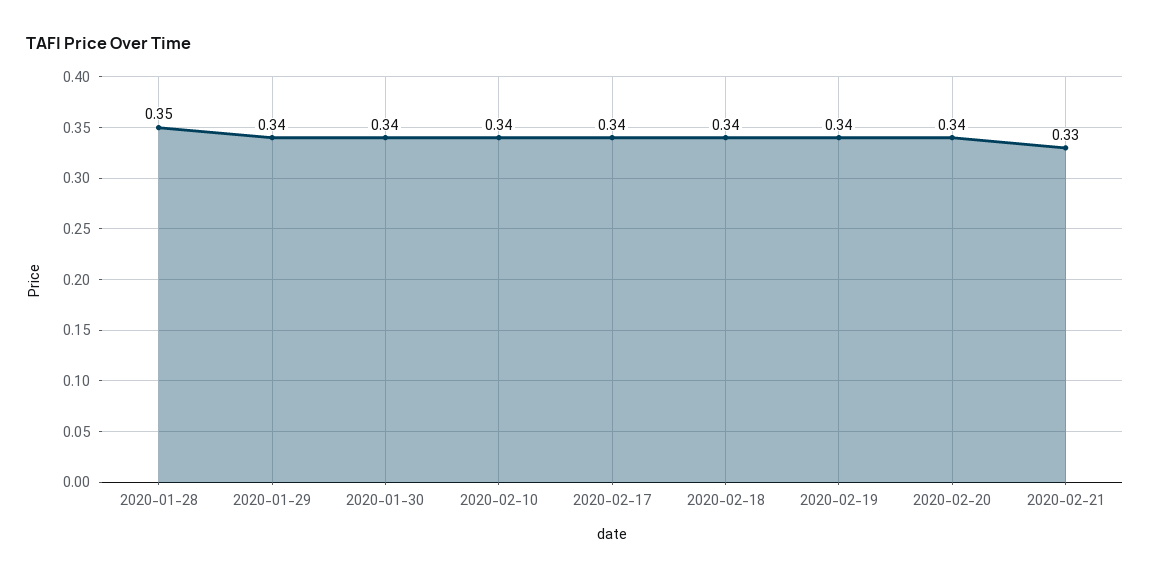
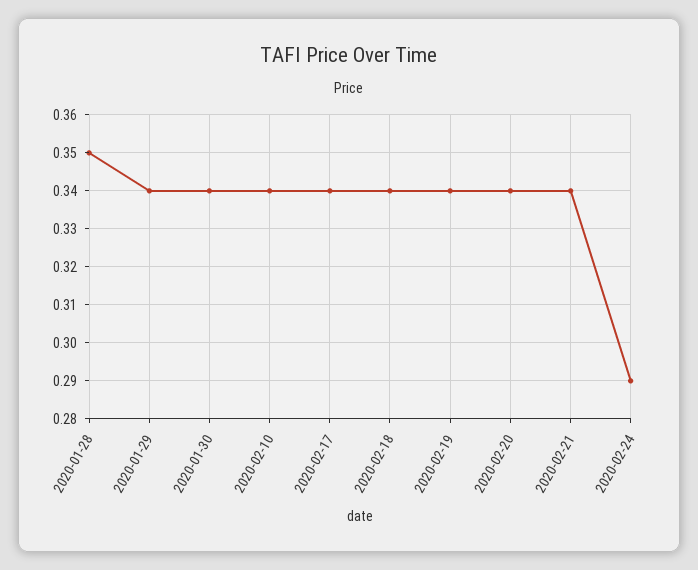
2020-02-21: 0.33 -> 0.34
2020-02-24: none -> 0.29

